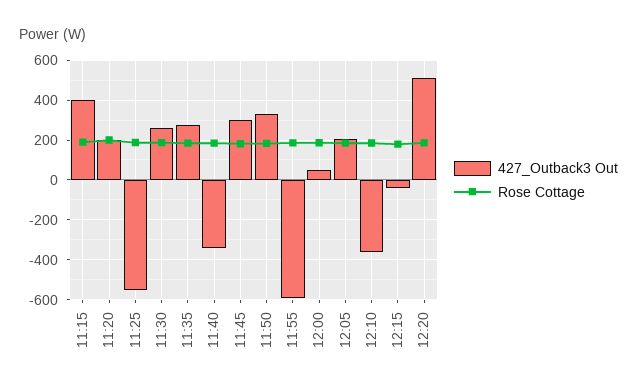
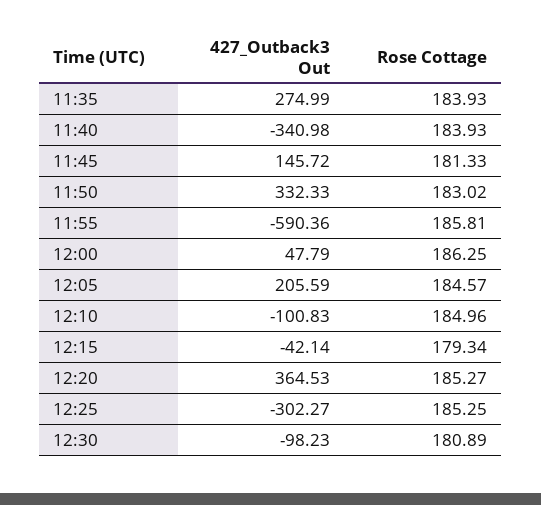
427_Outback3 Out, 11:15: 400 -> none
Rose Cottage, 11:15: 200 -> none
427_Outback3 Out, 11:20: 200 -> none
Rose Cottage, 11:20: 200 -> none
427_Outback3 Out, 11:25: -550 -> none
Rose Cottage, 11:25: 200 -> none
427_Outback3 Out, 11:30: 250 -> none
Rose Cottage, 11:30: 200 -> none
427_Outback3 Out, 11:45: 300 -> 145.72
427_Outback3 Out, 12:10: -350 -> -100.83
427_Outback3 Out, 12:20: 500 -> 364.53
427_Outback3 Out, 12:25: none -> -302.27
Rose Cottage, 12:25: none -> 185.25
427_Outback3 Out, 12:30: none -> -98.23
Rose Cottage, 12:30: none -> 180.89

